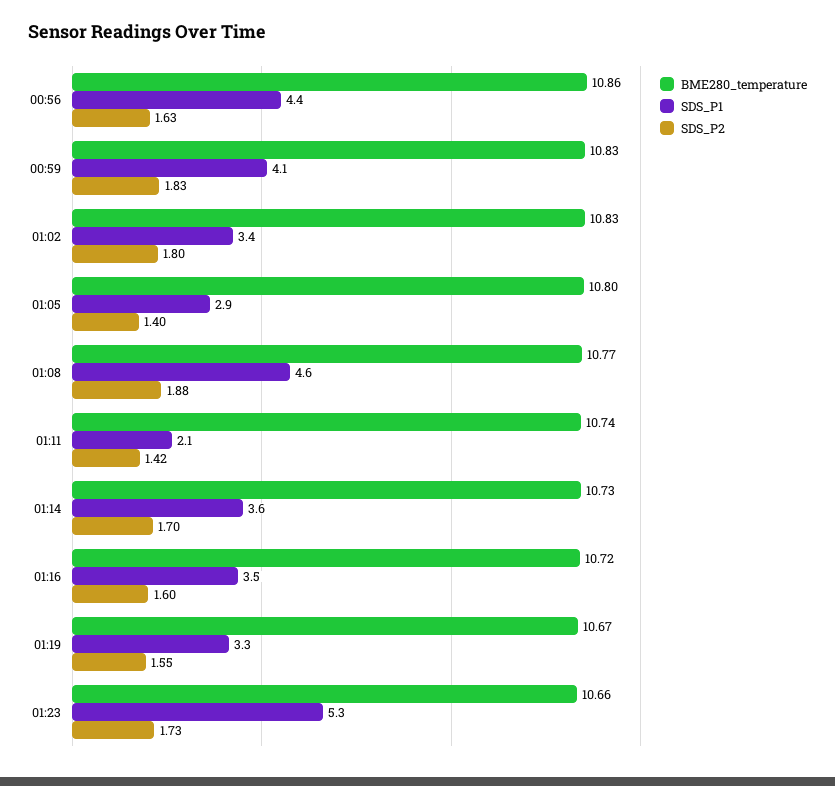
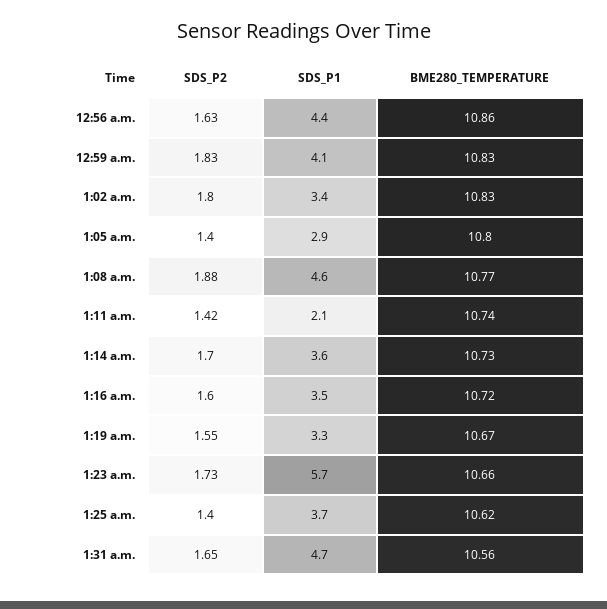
SDS_P1, 01:23: 5.3 -> 5.7
SDS_P2, 1:25 a.m.: none -> 1.4
SDS_P1, 1:25 a.m.: none -> 3.7
BME280_temperature, 1:25 a.m.: none -> 10.62
SDS_P2, 1:31 a.m.: none -> 1.65
SDS_P1, 1:31 a.m.: none -> 4.7
BME280_temperature, 1:31 a.m.: none -> 10.56

